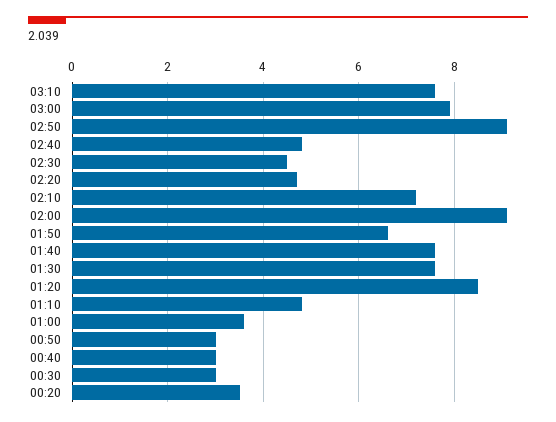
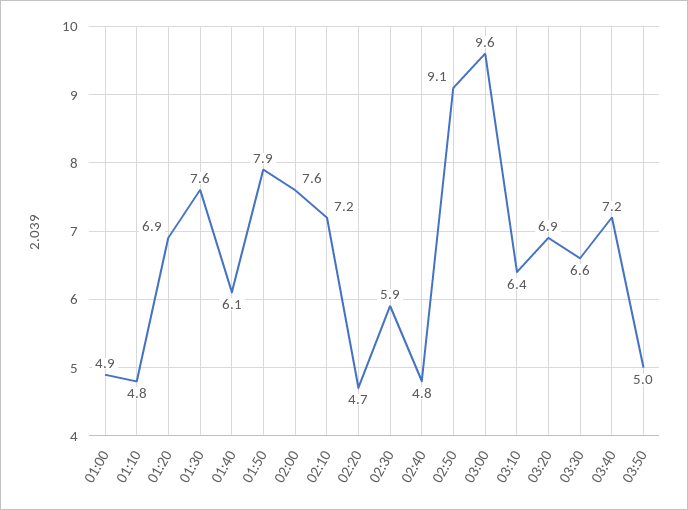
03:10: 7.5 -> 6.4
03:00: 8 -> 9.6
02:30: 4.5 -> 5.9
02:00: 9 -> 7.6
01:50: 6.5 -> 7.9
01:40: 7.5 -> 6.1
01:20: 8.5 -> 6.9
01:00: 3.5 -> 4.9
00:50: 3 -> none
00:40: 3 -> none
00:30: 3 -> none
00:20: 3.5 -> none
03:20: none -> 6.9
03:30: none -> 6.6
03:40: none -> 7.2
03:50: none -> 5

